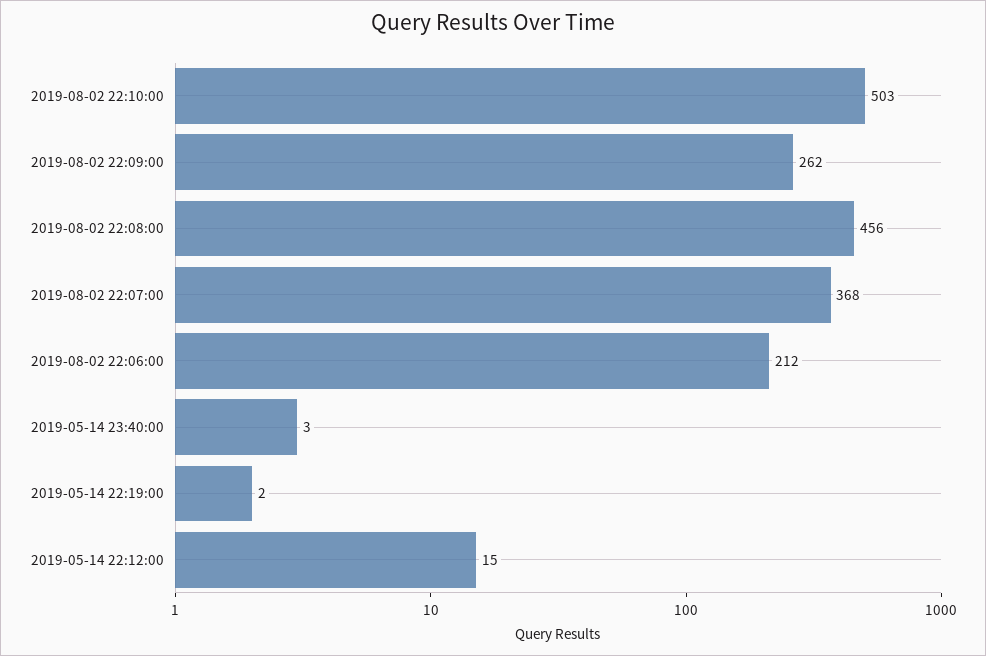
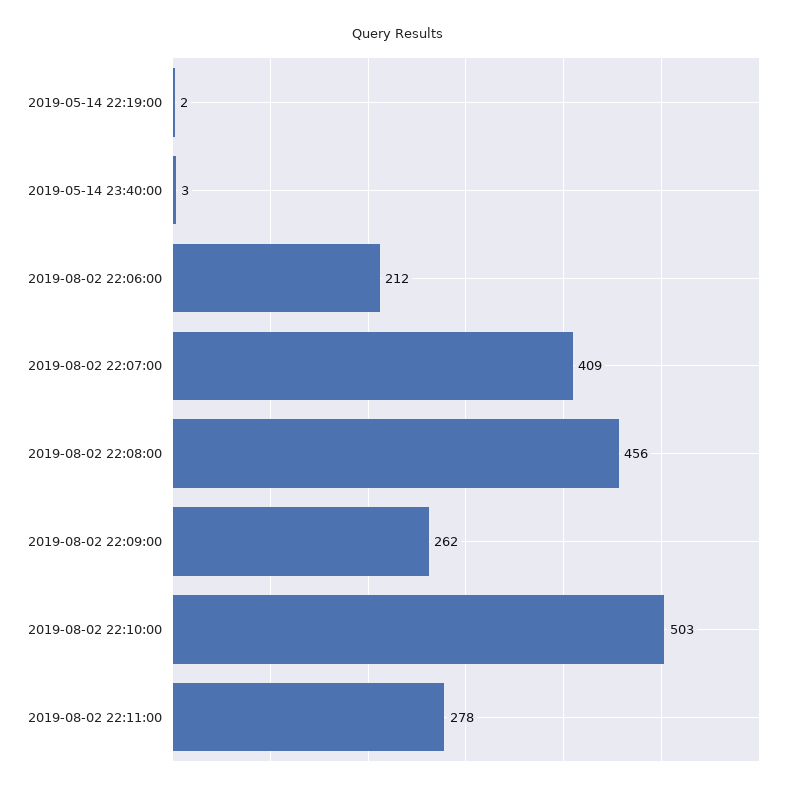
2019-08-02 22:07:00: 368 -> 409
2019-05-14 22:12:00: 15 -> none
2019-08-02 22:11:00: none -> 278

